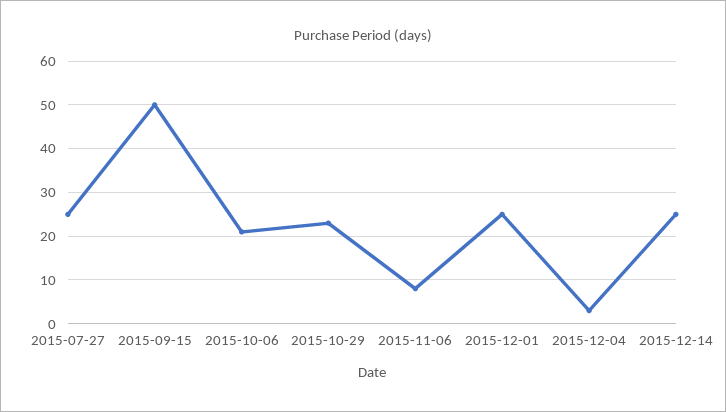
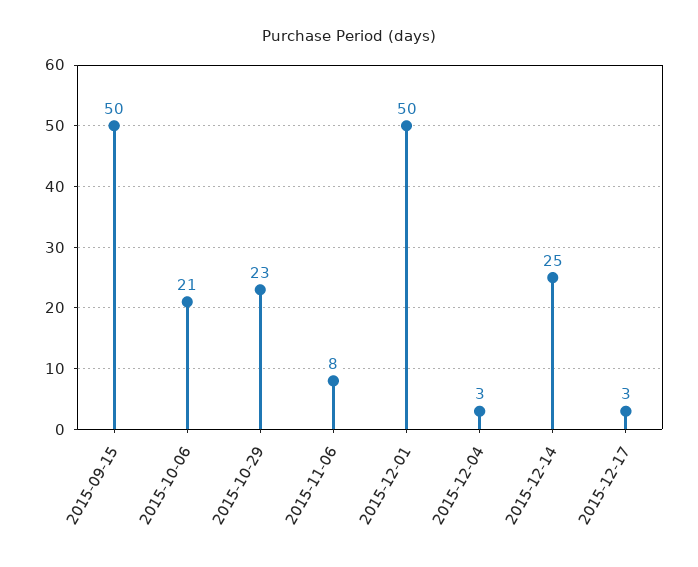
2015-07-27: 25 -> none
2015-12-01: 25 -> 50
2015-12-17: none -> 3

